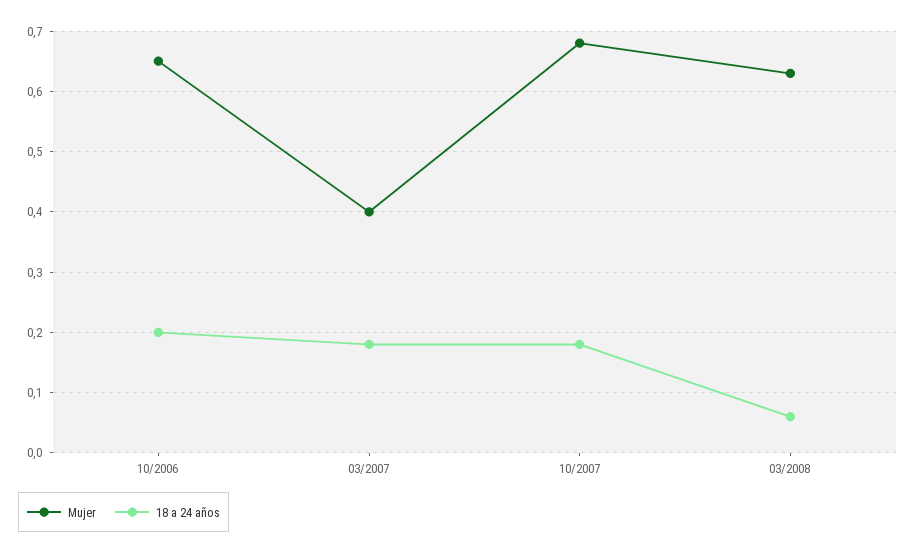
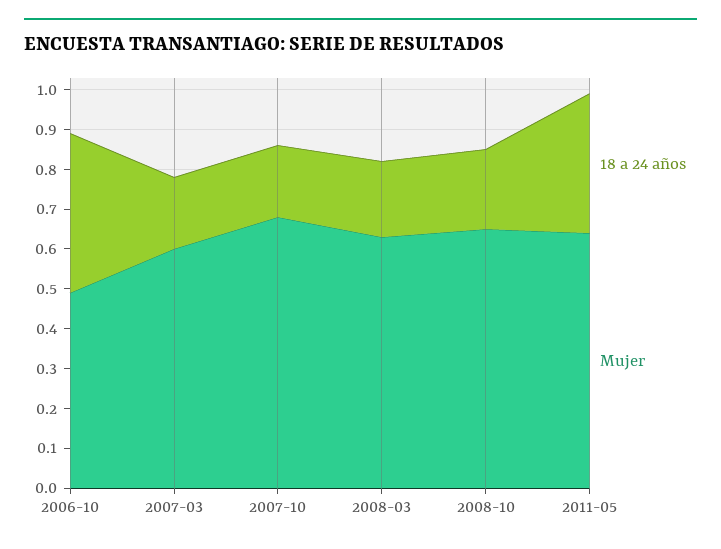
Mujer, 10/2006: 0.65 -> 0.5
18 a 24 años, 10/2006: 0.2 -> 0.4
Mujer, 03/2007: 0.4 -> 0.6
18 a 24 años, 03/2008: 0.06 -> 0.2
18 a 24 años, 2008-10: none -> 0.2
Mujer, 2008-10: none -> 0.65
18 a 24 años, 2011-05: none -> 0.35
Mujer, 2011-05: none -> 0.65

